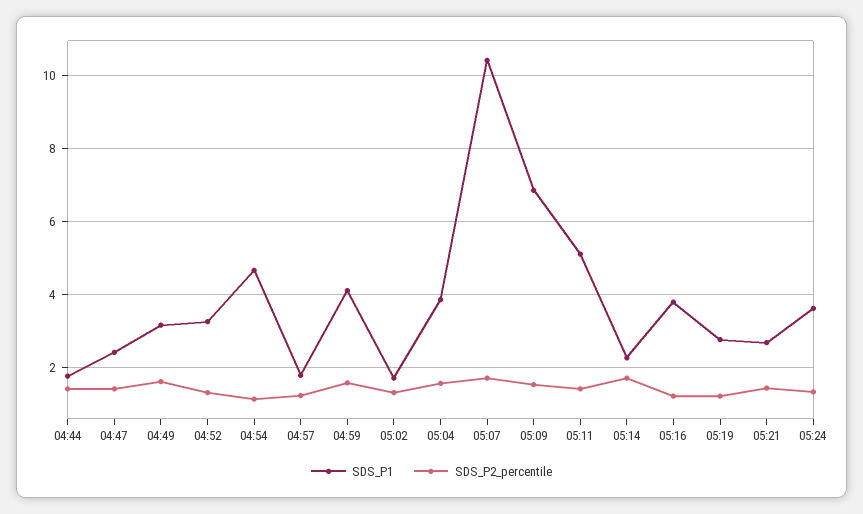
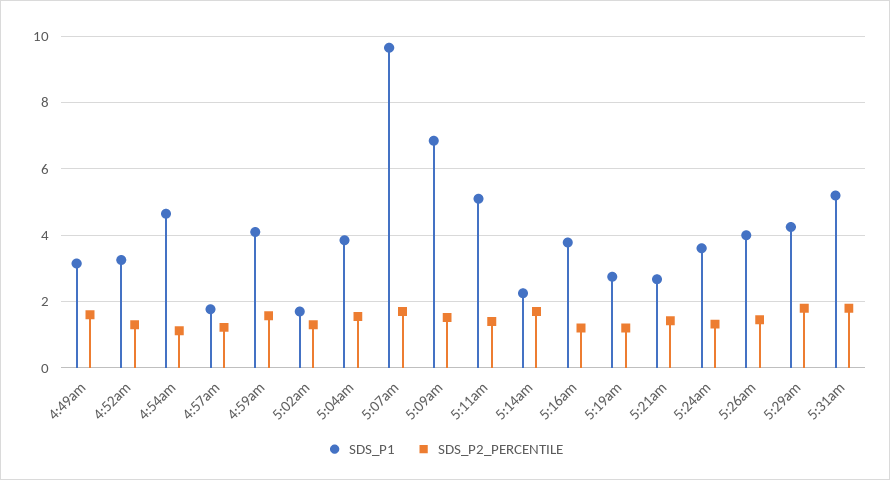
SDS_P1, 04:44: 1.8 -> none
SDS_P2_percentile, 04:44: 1.4 -> none
SDS_P1, 04:47: 2.4 -> none
SDS_P2_percentile, 04:47: 1.4 -> none
SDS_P1, 05:07: 10.4 -> 9.6
SDS_P1, 5:26am: none -> 4
SDS_P2_percentile, 5:26am: none -> 1.4
SDS_P1, 5:29am: none -> 4.2
SDS_P2_percentile, 5:29am: none -> 1.8
SDS_P1, 5:31am: none -> 5.2
SDS_P2_percentile, 5:31am: none -> 1.8

